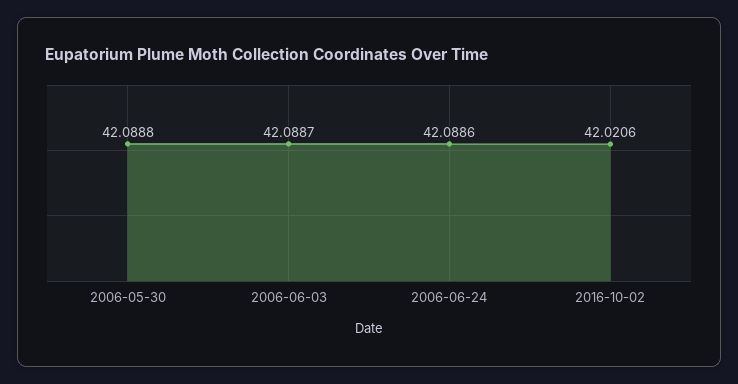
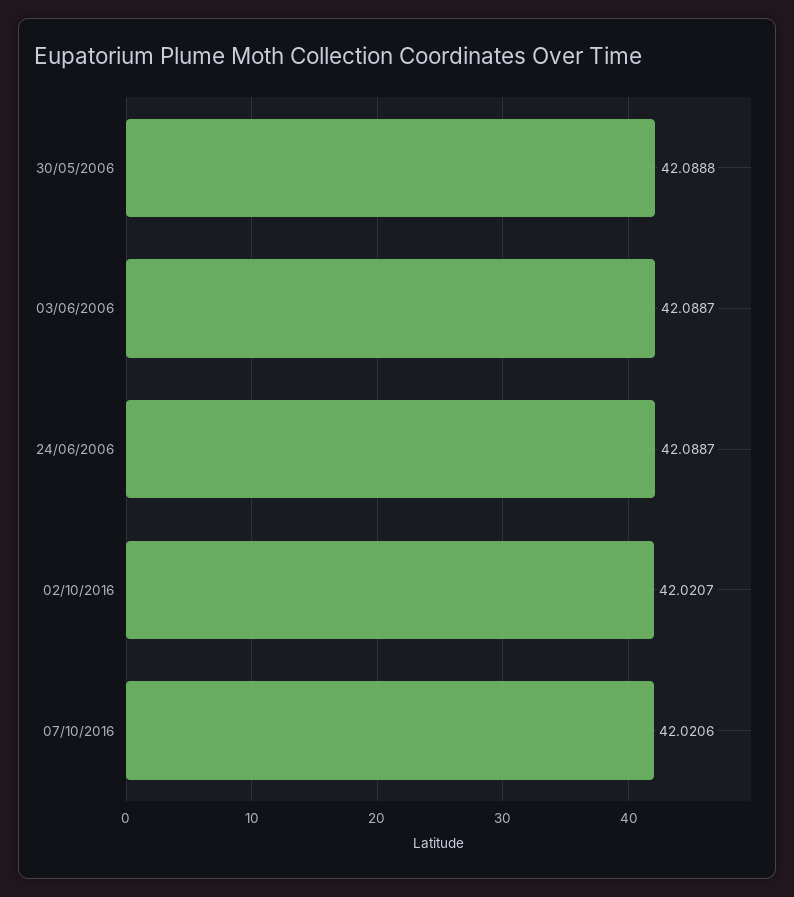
2006-06-24: 42.0886 -> 42.0887
2016-10-02: 42.0206 -> 42.0207
07/10/2016: none -> 42.0206

